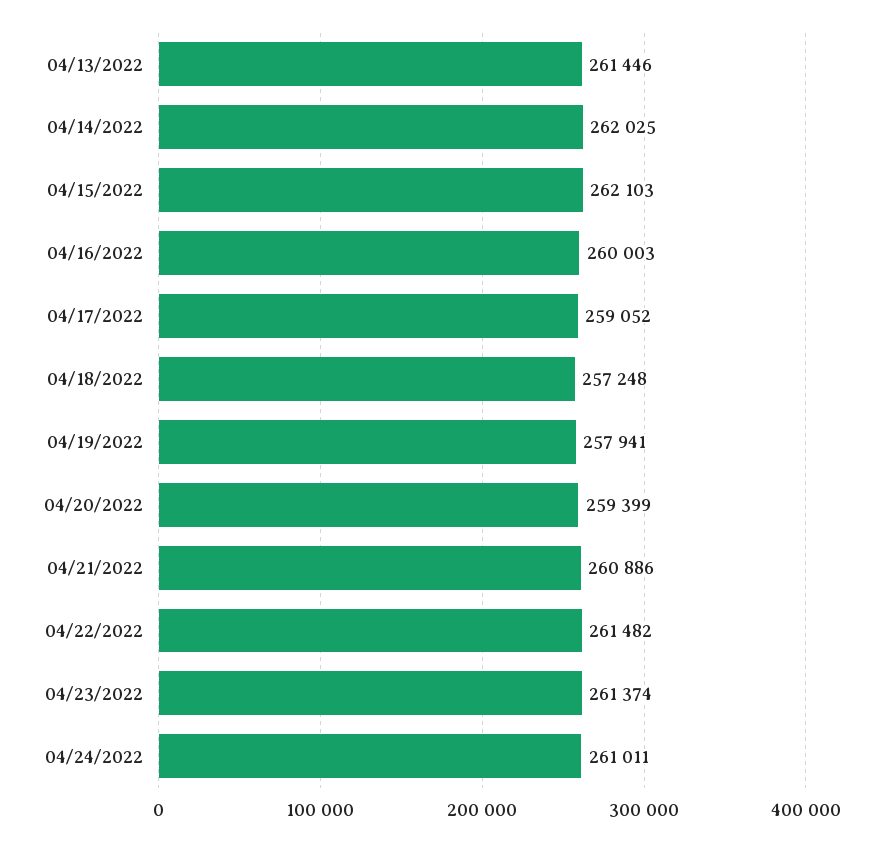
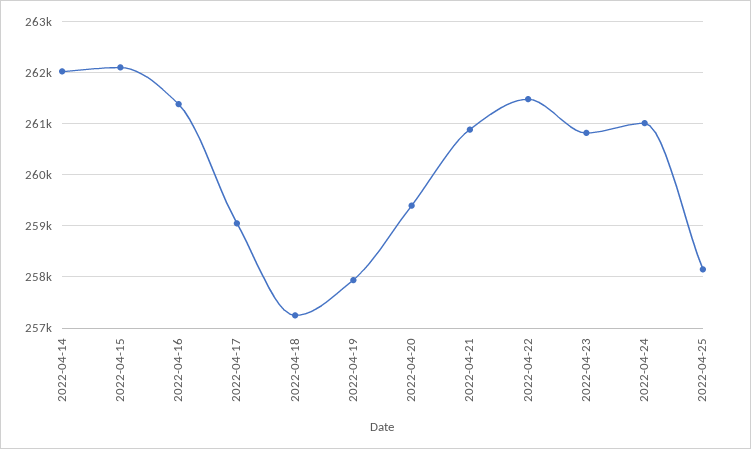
04/13/2022: 261446 -> none
04/16/2022: 260003 -> 261400
04/23/2022: 261374 -> 260800
2022-04-25: none -> 258200

